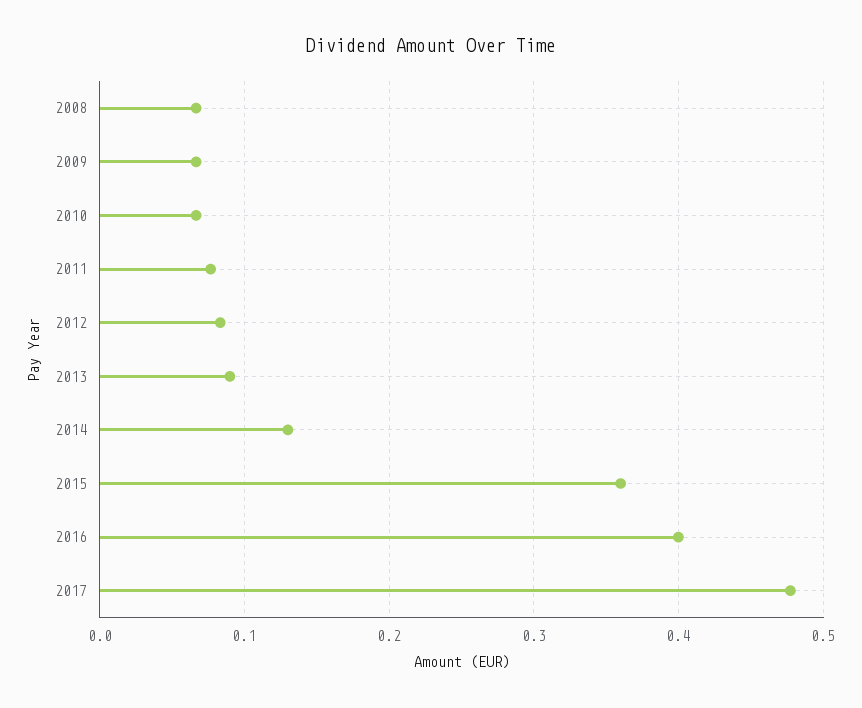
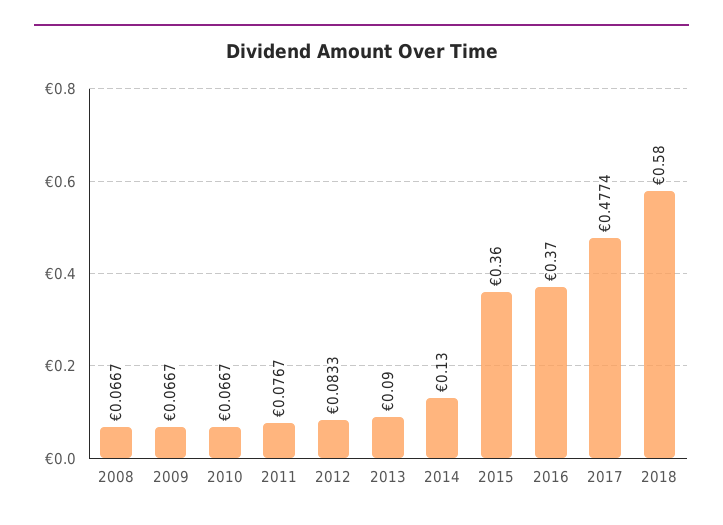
2016: 0.4 -> 0.37
2018: none -> 0.58

